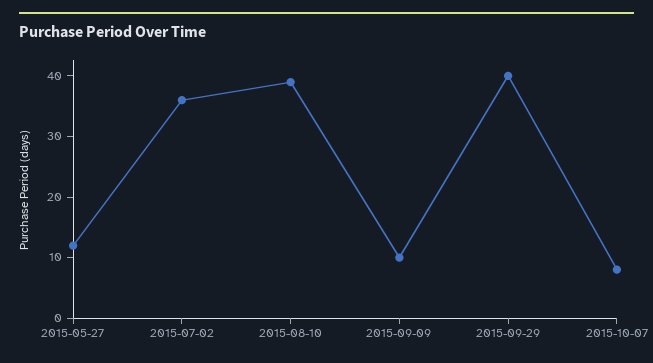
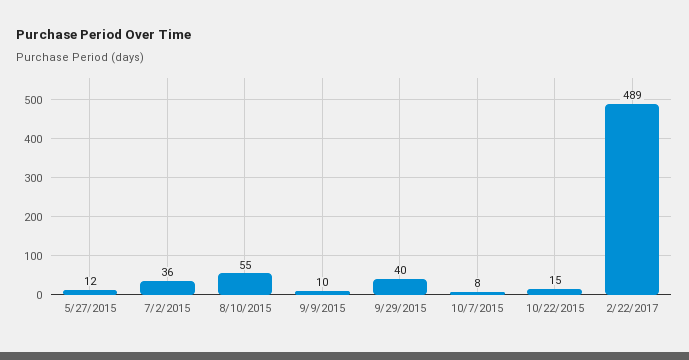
2015-08-10: 40 -> 55
10/22/2015: none -> 15
2/22/2017: none -> 489

